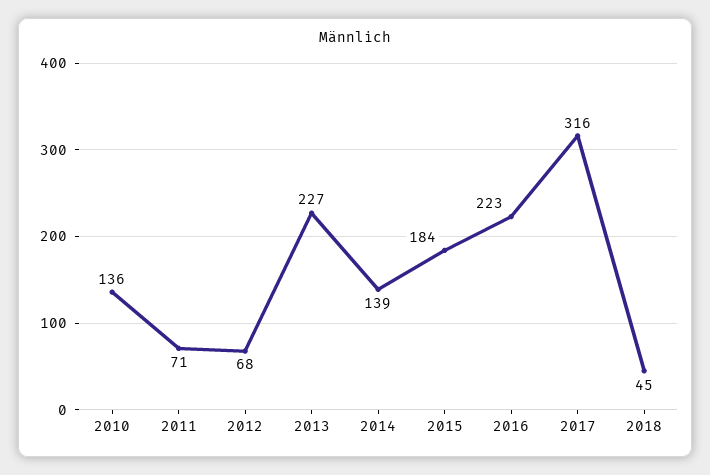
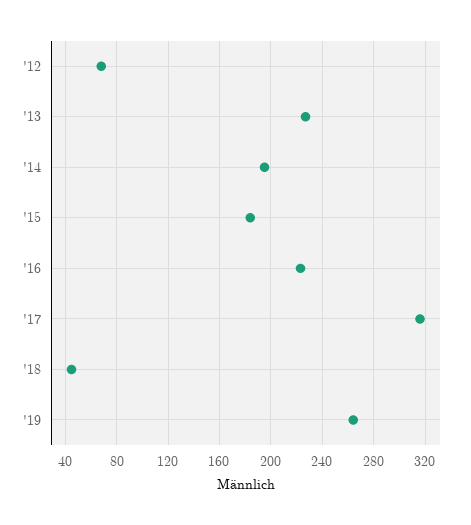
2010: 136 -> none
2011: 71 -> none
2014: 139 -> 195
'19: none -> 265

